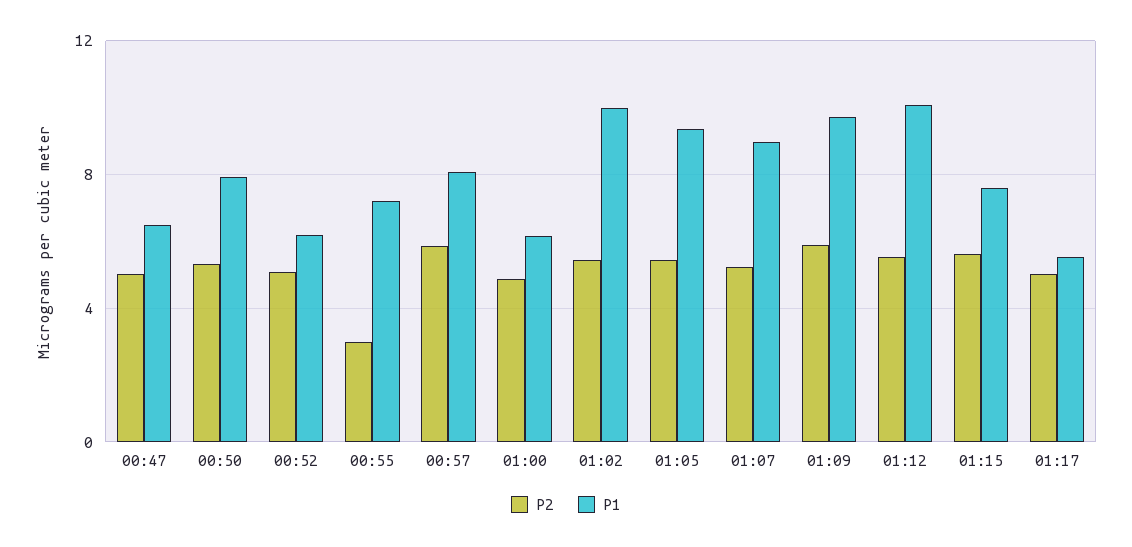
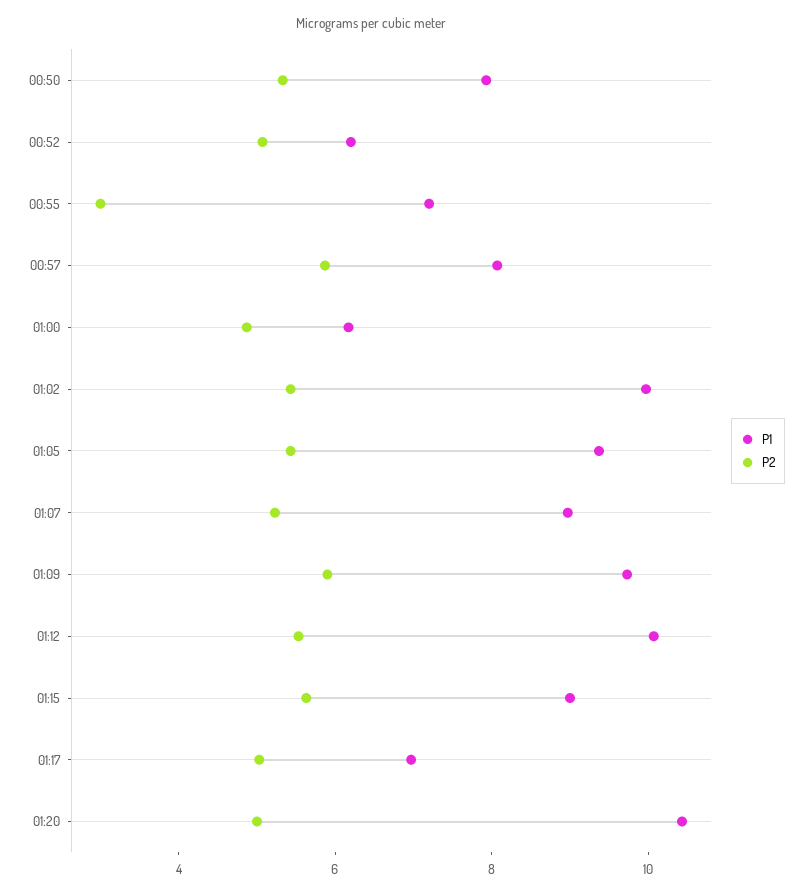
P2, 00:47: 5 -> none
P1, 00:47: 6.5 -> none
P1, 01:15: 7.5 -> 9
P1, 01:17: 5.5 -> 7
P1, 01:20: none -> 10.5
P2, 01:20: none -> 5

